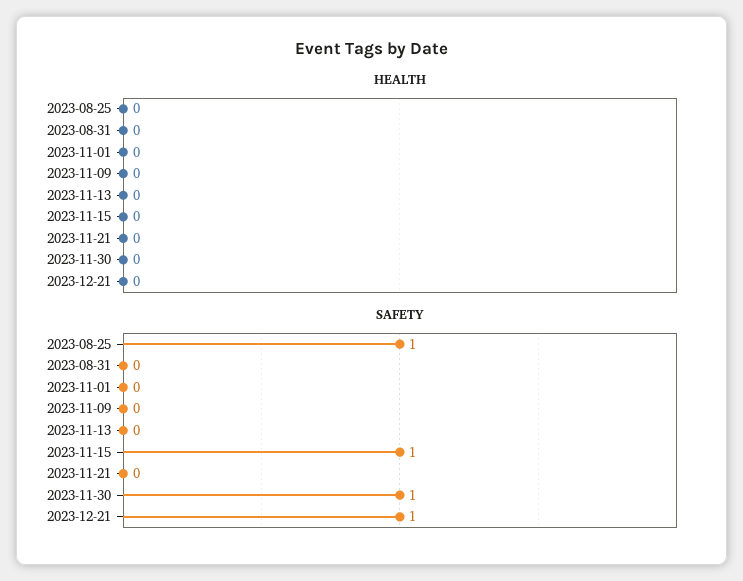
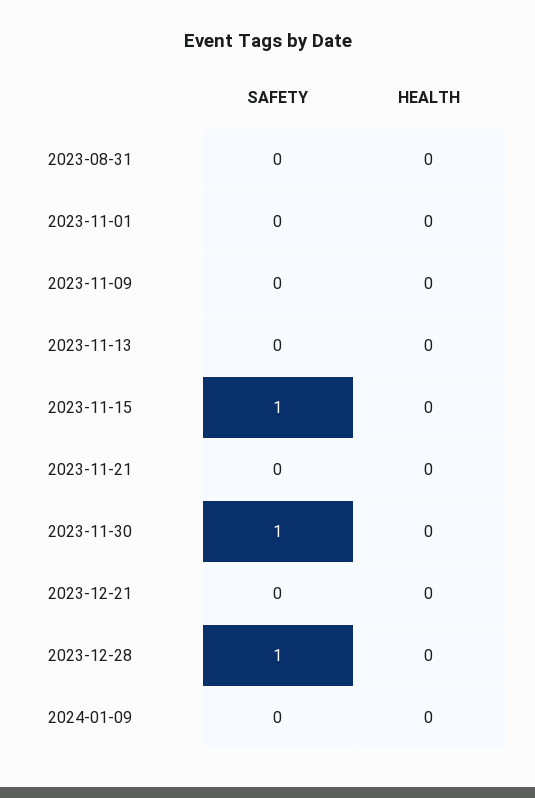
HEALTH, 2023-08-25: 0 -> none
SAFETY, 2023-08-25: 1 -> none
SAFETY, 2023-12-21: 1 -> 0
SAFETY, 2023-12-28: none -> 1
HEALTH, 2023-12-28: none -> 0
SAFETY, 2024-01-09: none -> 0
HEALTH, 2024-01-09: none -> 0

